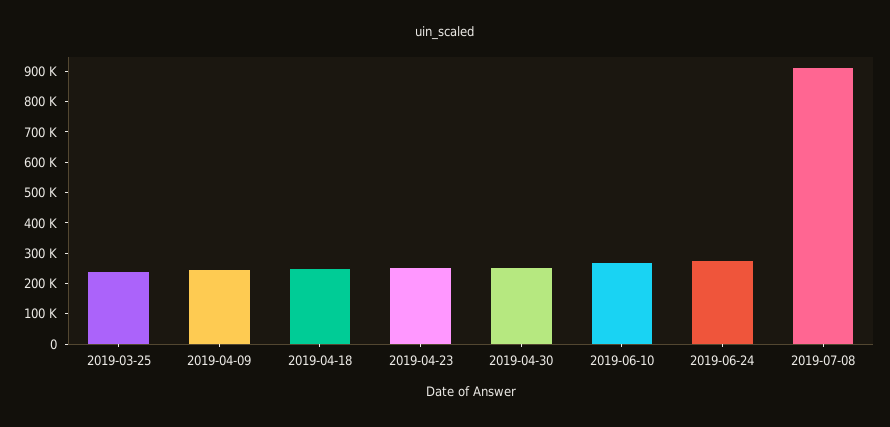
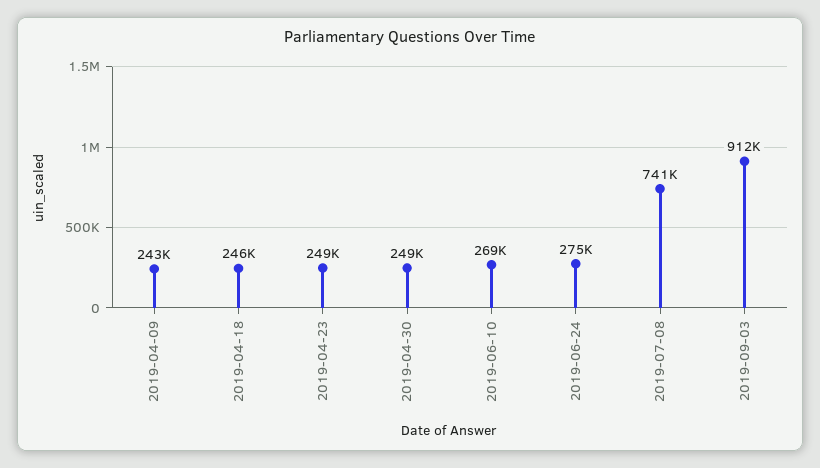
2019-03-25: 250000 -> none
2019-07-08: 900000 -> 741000
2019-09-03: none -> 912000

